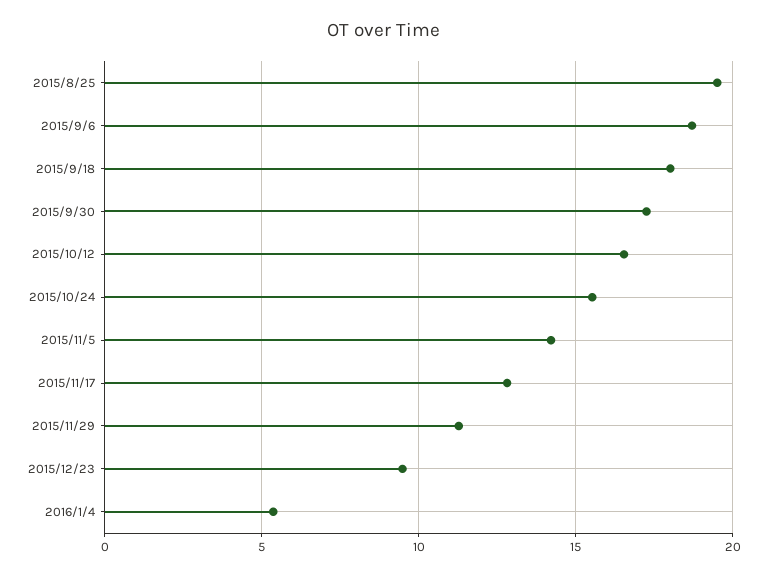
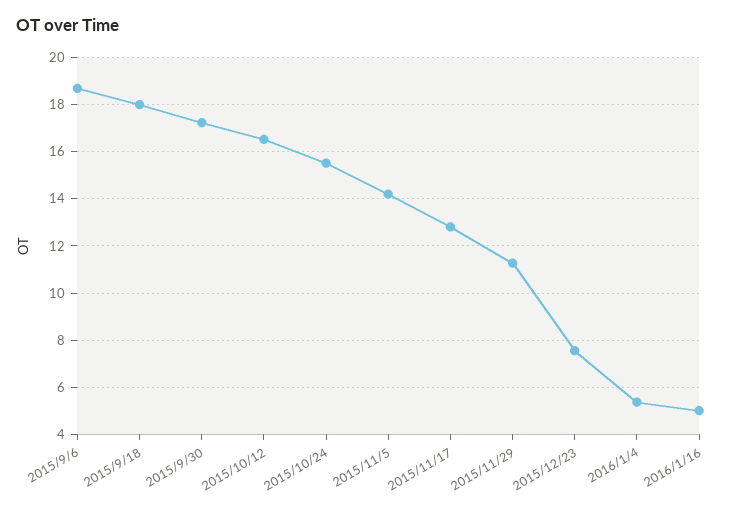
2015/8/25: 19.5 -> none
2015/12/23: 9.5 -> 7.5
2016/1/16: none -> 5

